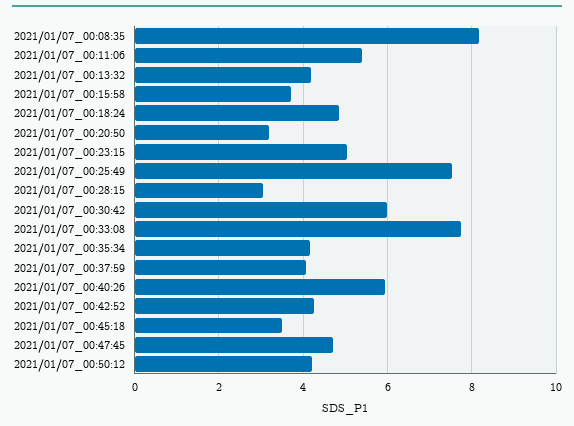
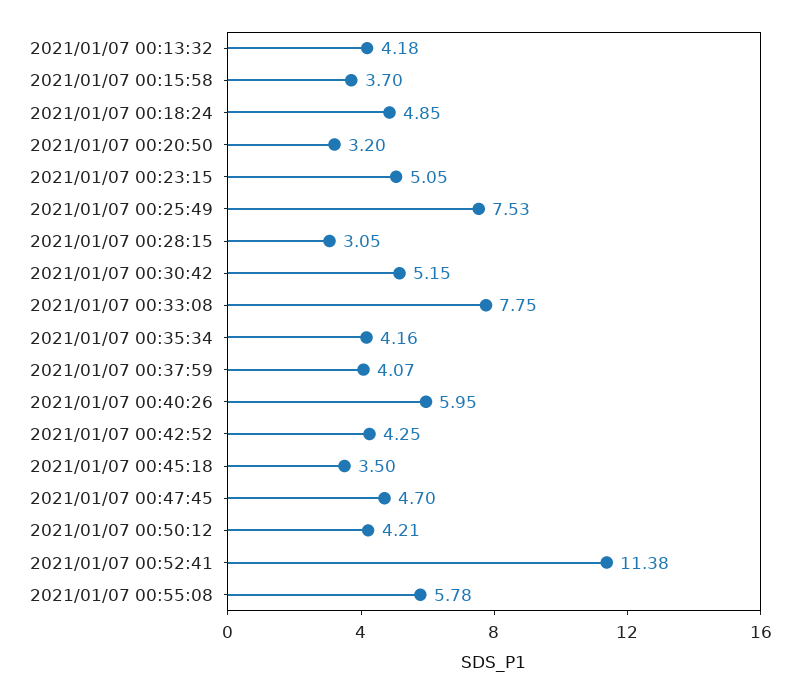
2021/01/07_00:08:35: 8.2 -> none
2021/01/07_00:11:06: 5.4 -> none
2021/01/07_00:30:42: 6 -> 5.15
2021/01/07 00:52:41: none -> 11.38
2021/01/07 00:55:08: none -> 5.78

